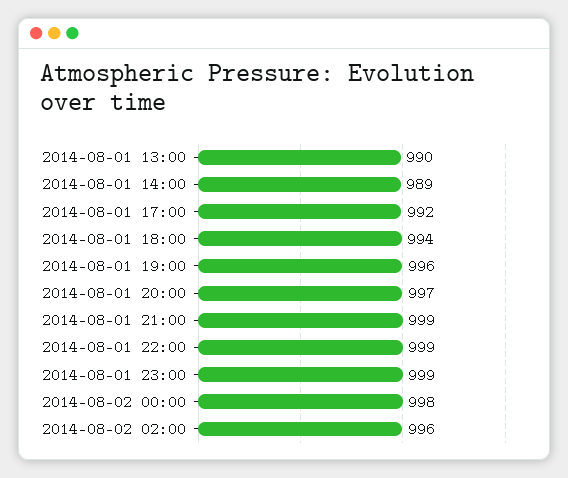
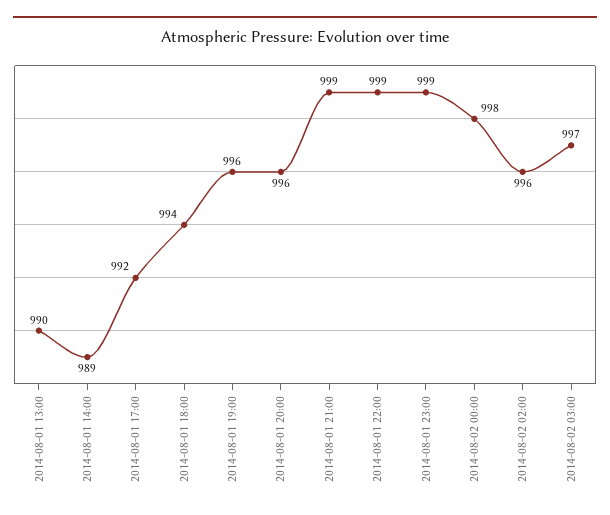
2014-08-01 20:00: 997 -> 996
2014-08-02 03:00: none -> 997

